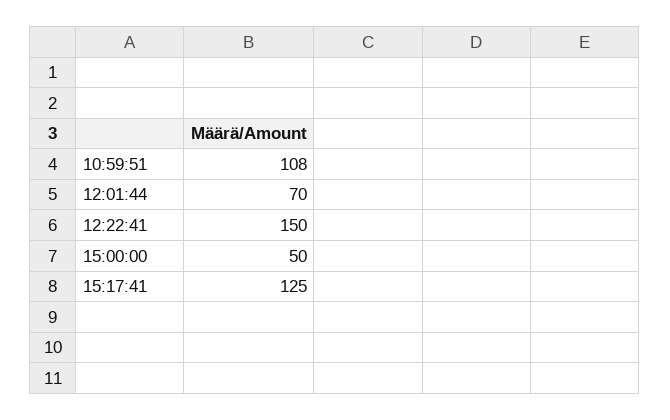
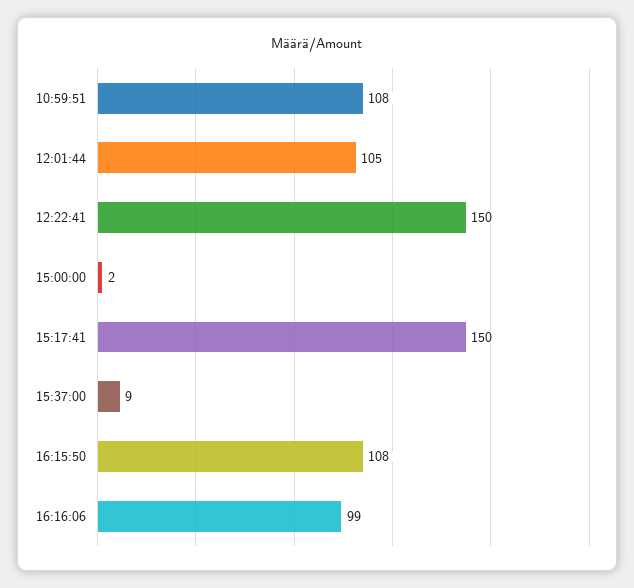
12:01:44: 70 -> 105
15:00:00: 50 -> 2
15:17:41: 125 -> 150
15:37:00: none -> 9
16:15:50: none -> 108
16:16:06: none -> 99

